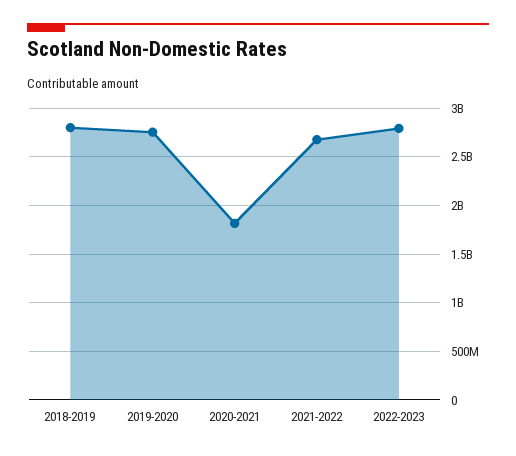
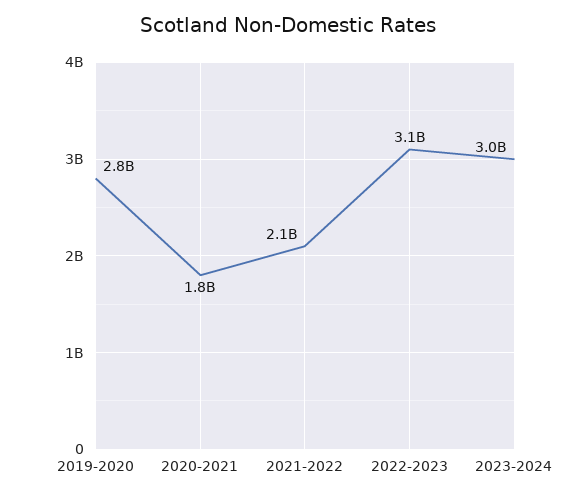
2018-2019: 2800000000 -> none
2021-2022: 2700000000 -> 2100000000
2022-2023: 2800000000 -> 3100000000
2023-2024: none -> 3000000000

